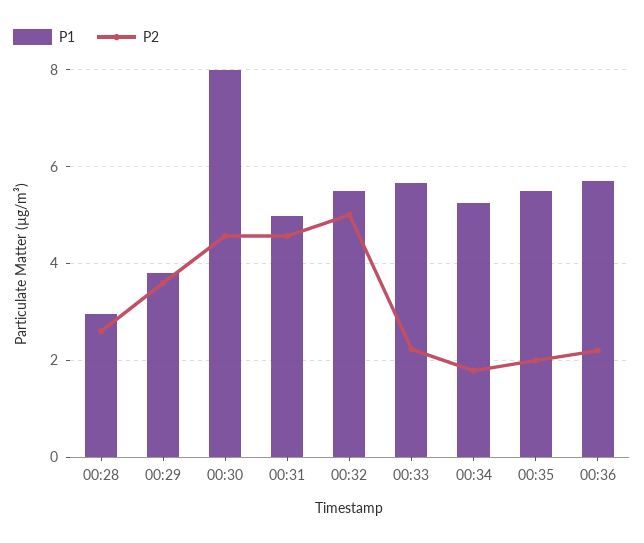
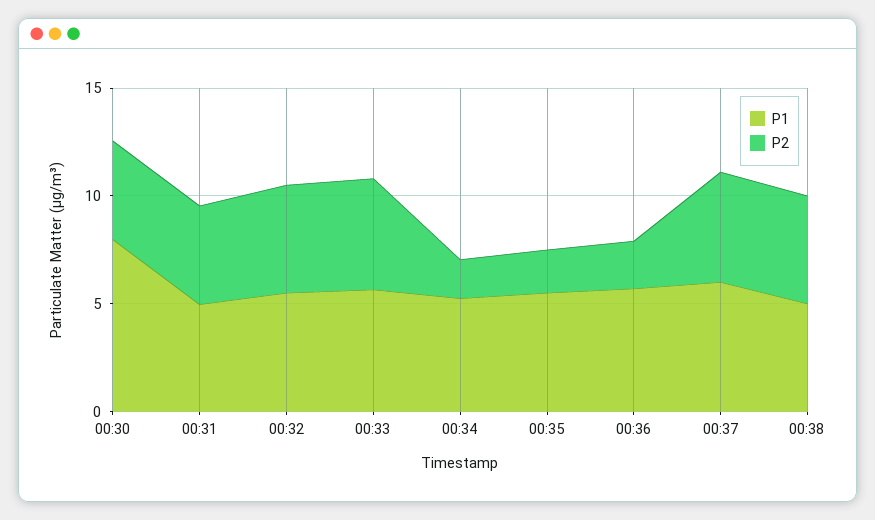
P1, 00:28: 3 -> none
P2, 00:28: 2.6 -> none
P1, 00:29: 3.8 -> none
P2, 00:29: 3.6 -> none
P2, 00:33: 2.2 -> 5
P1, 00:37: none -> 6
P2, 00:37: none -> 5
P1, 00:38: none -> 5
P2, 00:38: none -> 5

